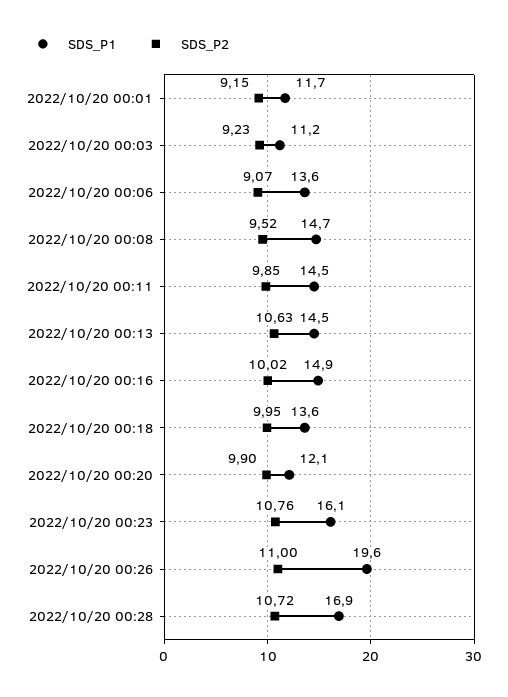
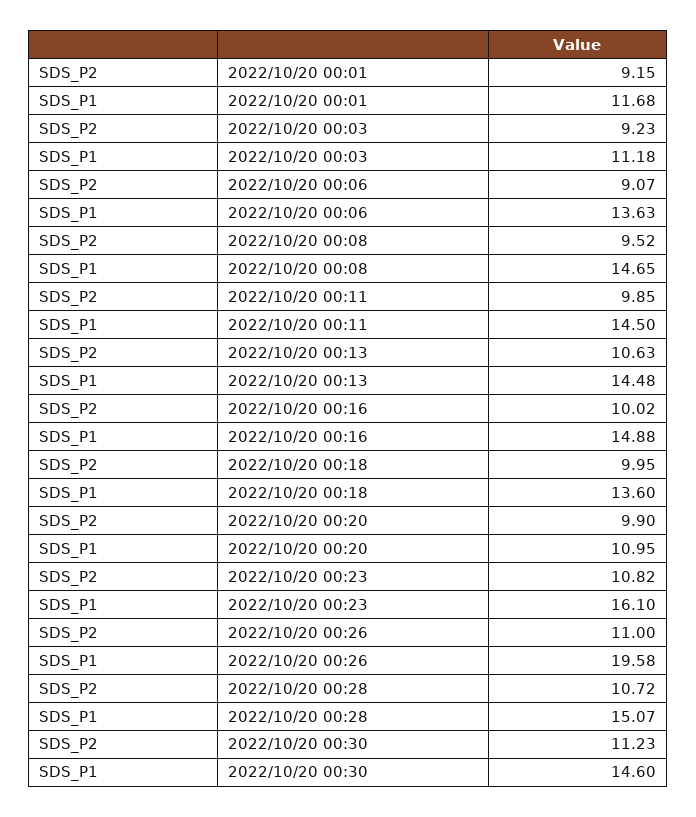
SDS_P1, 2022/10/20 00:20: 12.1 -> 10.95
SDS_P2, 2022/10/20 00:23: 10.76 -> 10.82
SDS_P1, 2022/10/20 00:28: 16.9 -> 15.07
SDS_P2, 2022/10/20 00:30: none -> 11.23
SDS_P1, 2022/10/20 00:30: none -> 14.6

